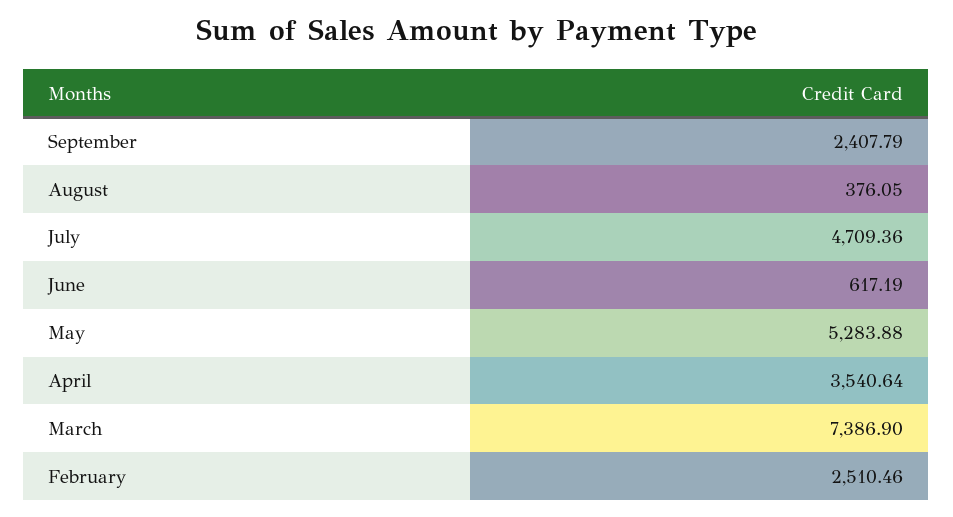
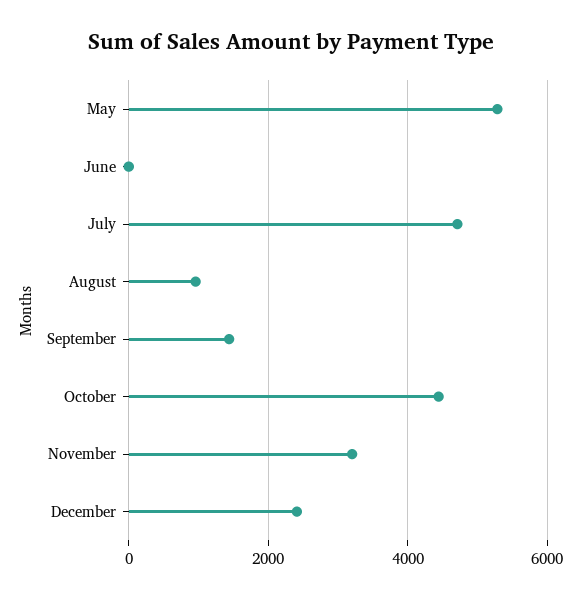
September: 2407.79 -> 1400
August: 376.05 -> 1000
June: 617.19 -> 0
April: 3540.64 -> none
March: 7386.9 -> none
February: 2510.46 -> none
October: none -> 4400
November: none -> 3200
December: none -> 2400

